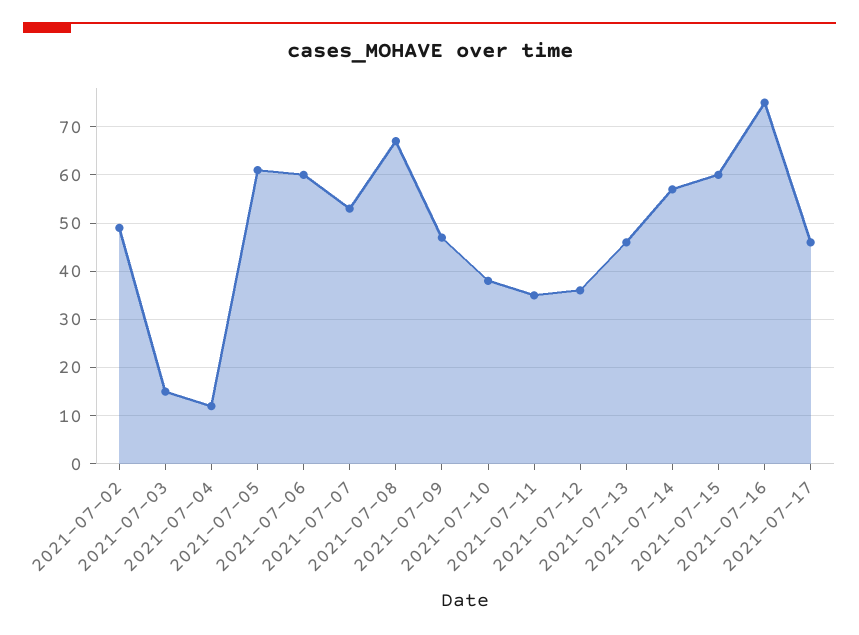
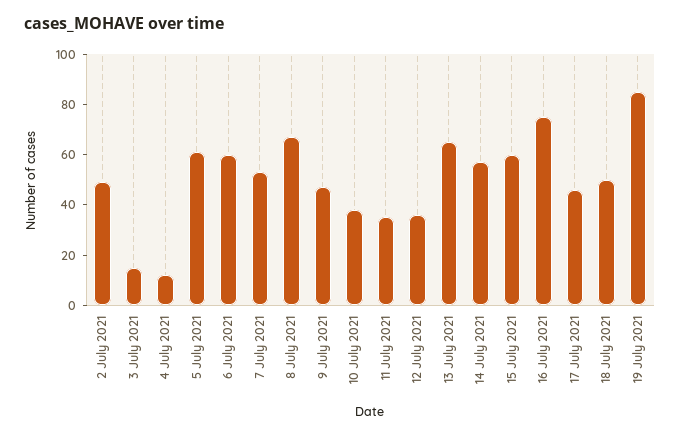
2021-07-13: 45 -> 65
18 July 2021: none -> 50
19 July 2021: none -> 85

